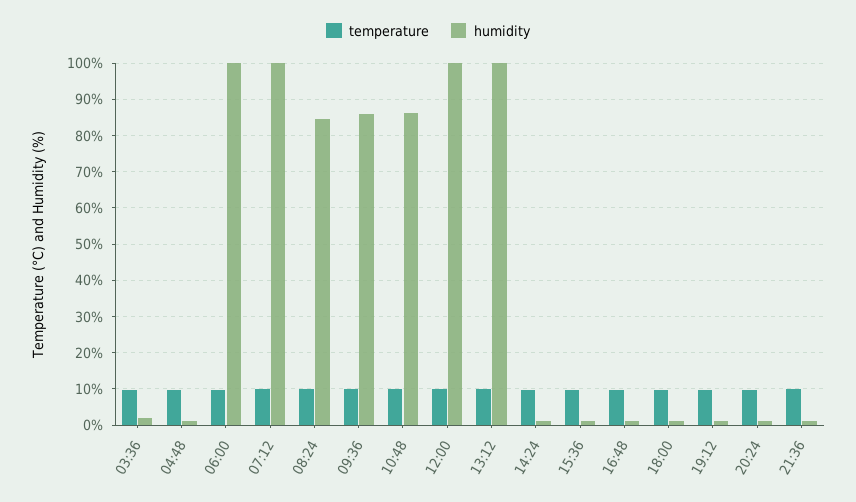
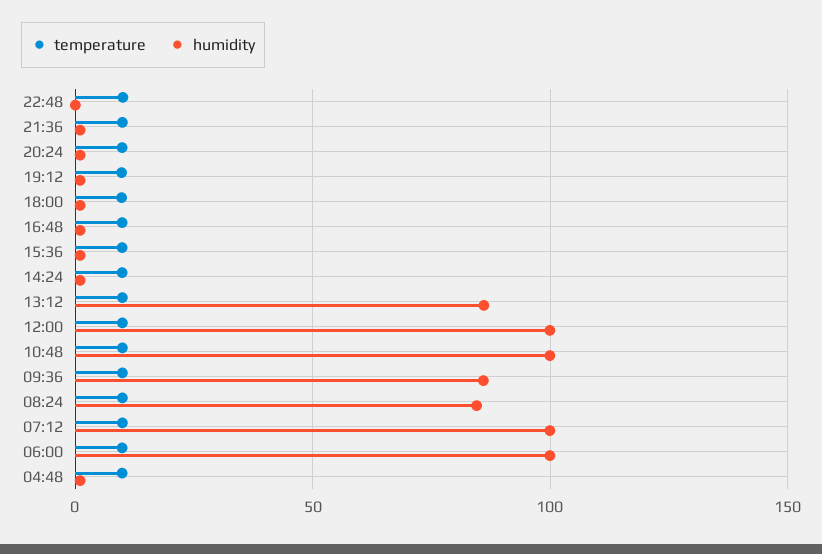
temperature, 03:36: 10 -> none
humidity, 03:36: 2 -> none
humidity, 10:48: 86 -> 100
humidity, 13:12: 100 -> 85
temperature, 22:48: none -> 10
humidity, 22:48: none -> 0

